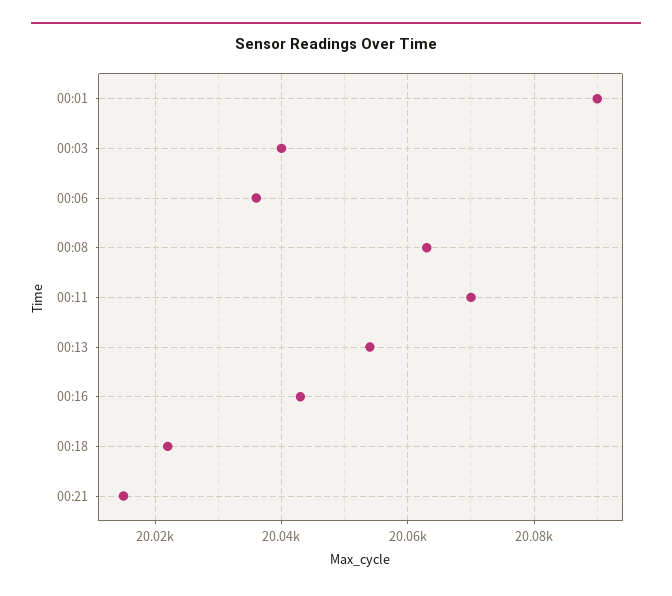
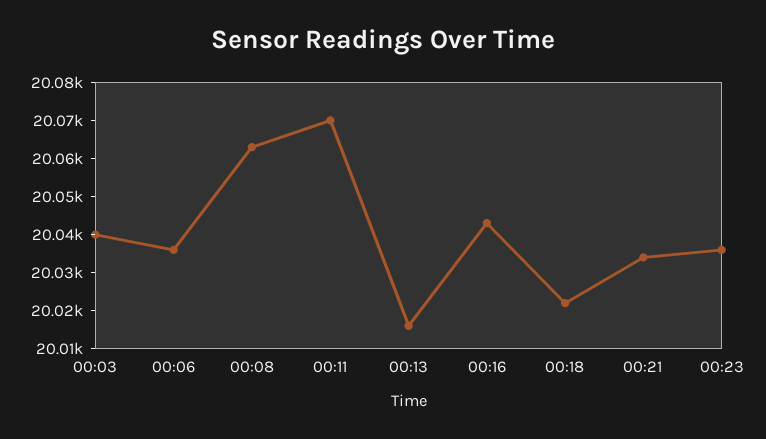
00:01: 20090 -> none
00:13: 20055 -> 20015
00:21: 20015 -> 20035
00:23: none -> 20035

